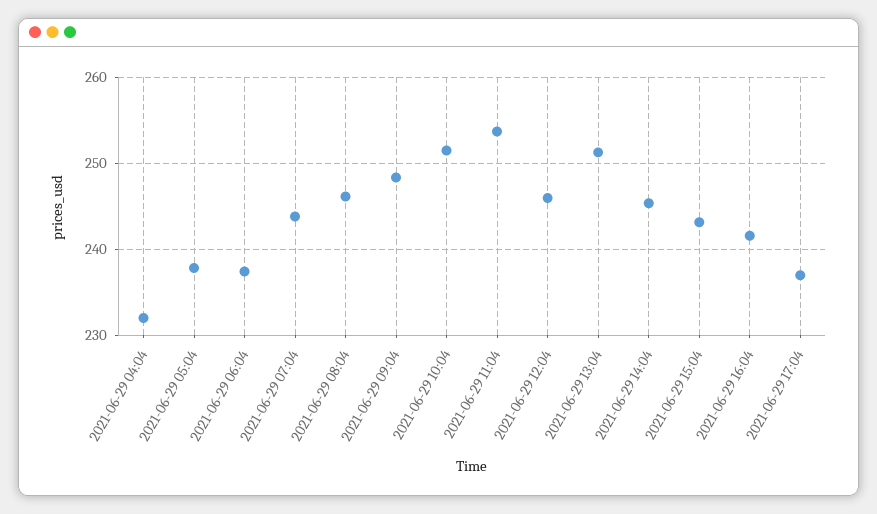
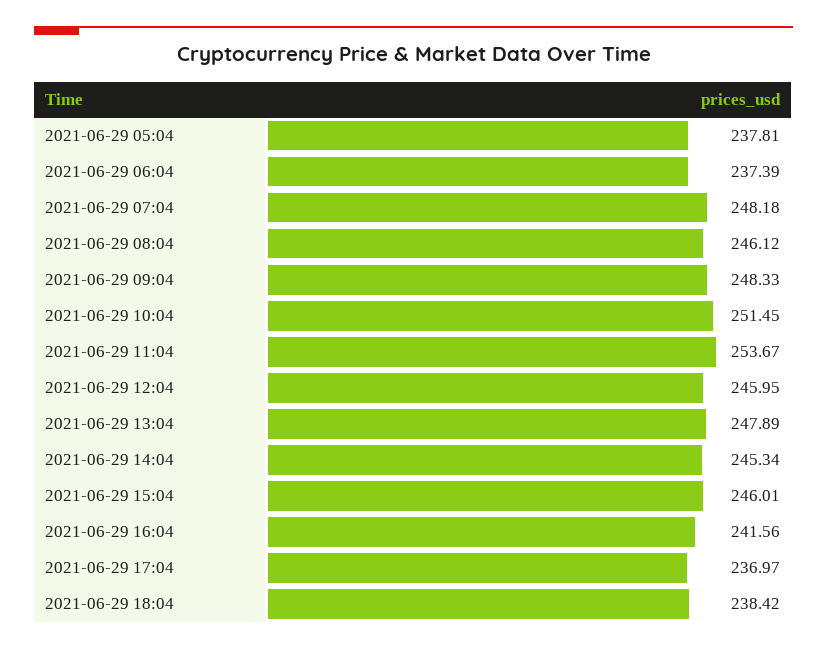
2021-06-29 04:04: 232 -> none
2021-06-29 07:04: 244 -> 248.18
2021-06-29 13:04: 251 -> 247.89
2021-06-29 15:04: 243 -> 246.01
2021-06-29 18:04: none -> 238.42

